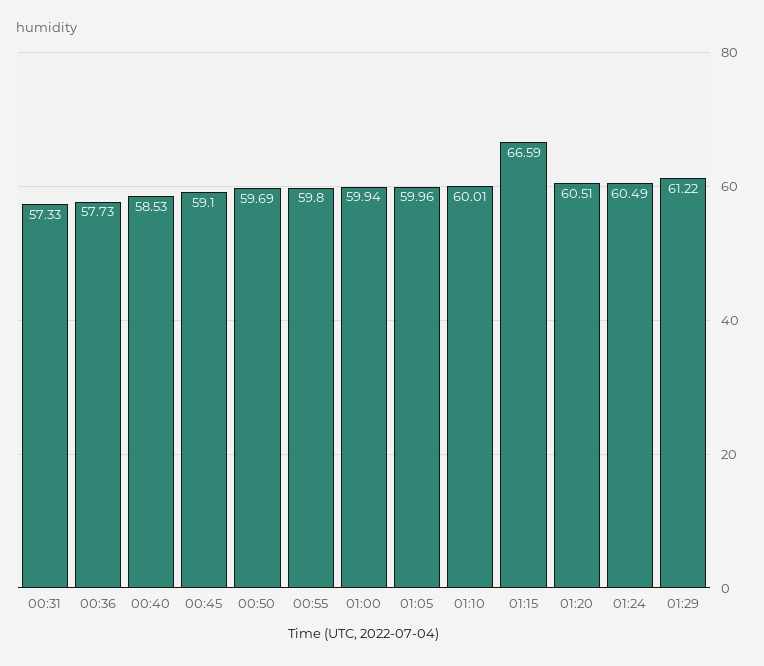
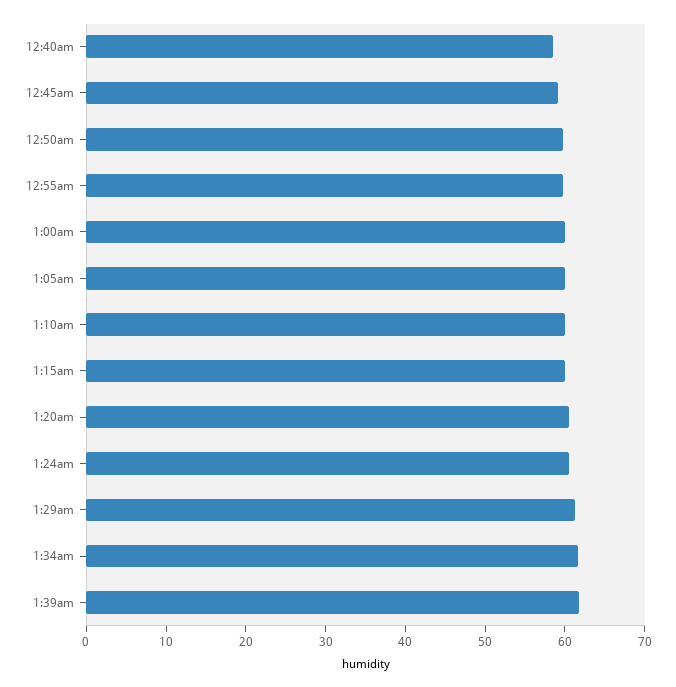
00:31: 57.33 -> none
00:36: 57.73 -> none
01:15: 66.59 -> 60
1:34am: none -> 62
1:39am: none -> 62

